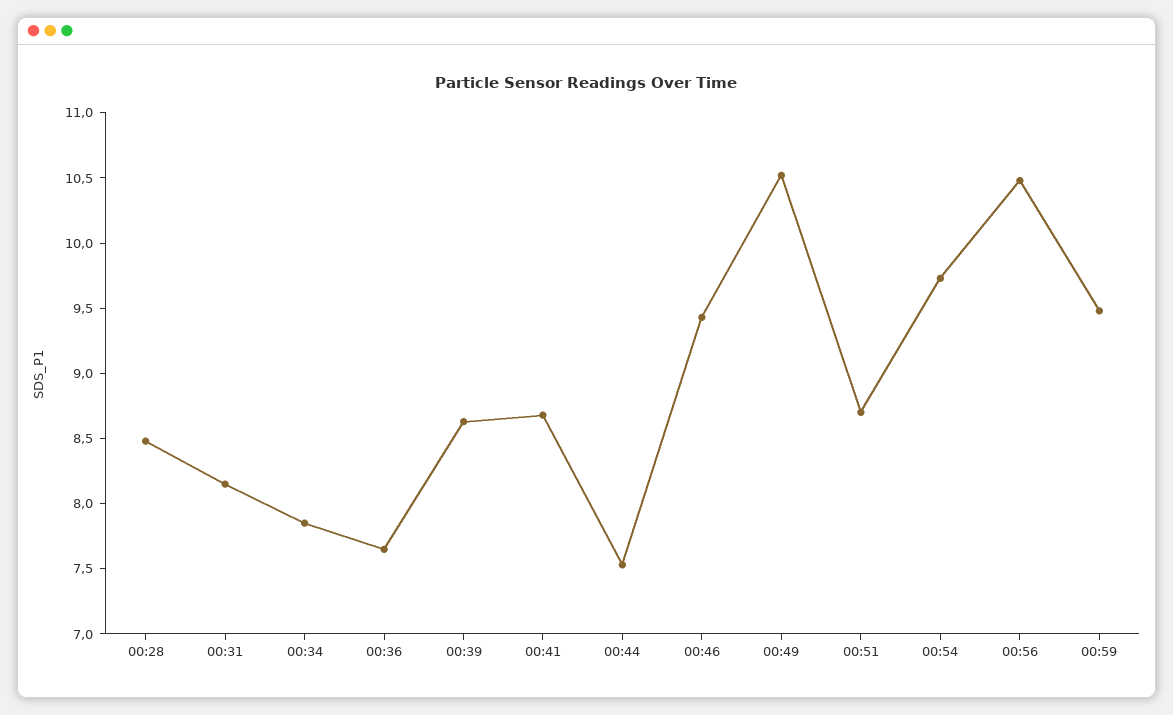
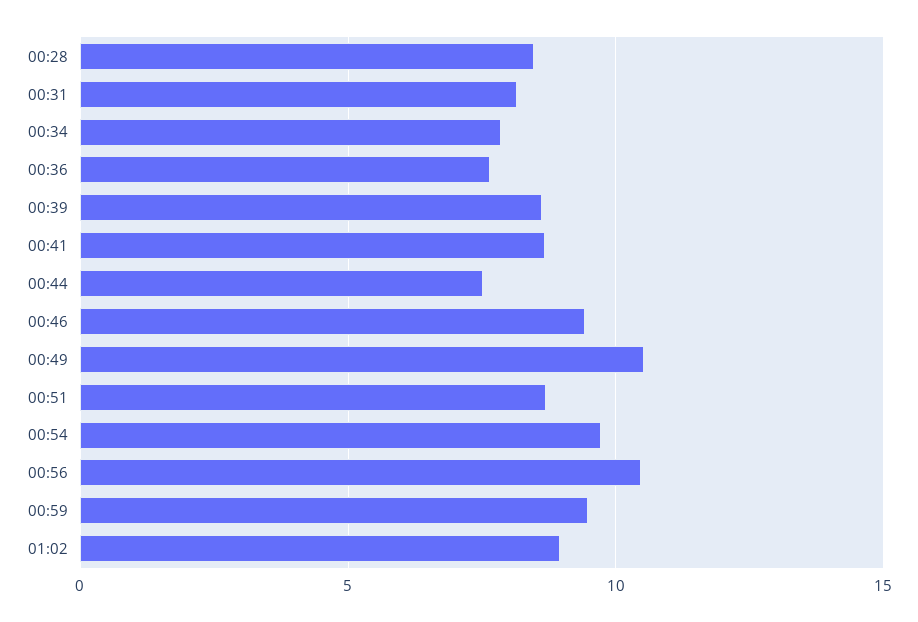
01:02: none -> 9

